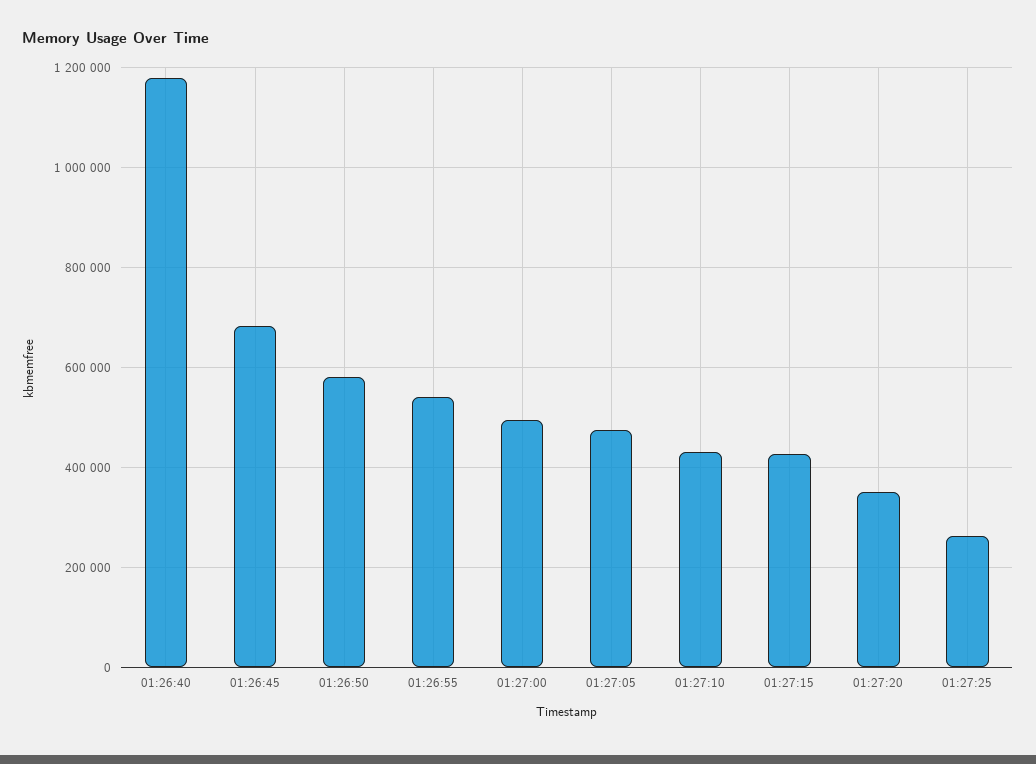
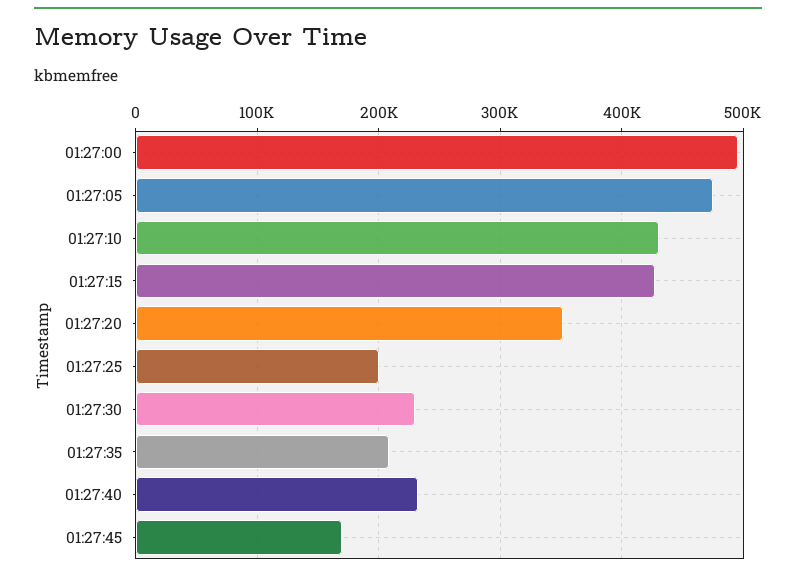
01:26:40: 1180000 -> none
01:26:45: 680000 -> none
01:26:50: 580000 -> none
01:26:55: 540000 -> none
01:27:25: 260000 -> 200000
01:27:30: none -> 230000
01:27:35: none -> 210000
01:27:40: none -> 230000
01:27:45: none -> 170000

